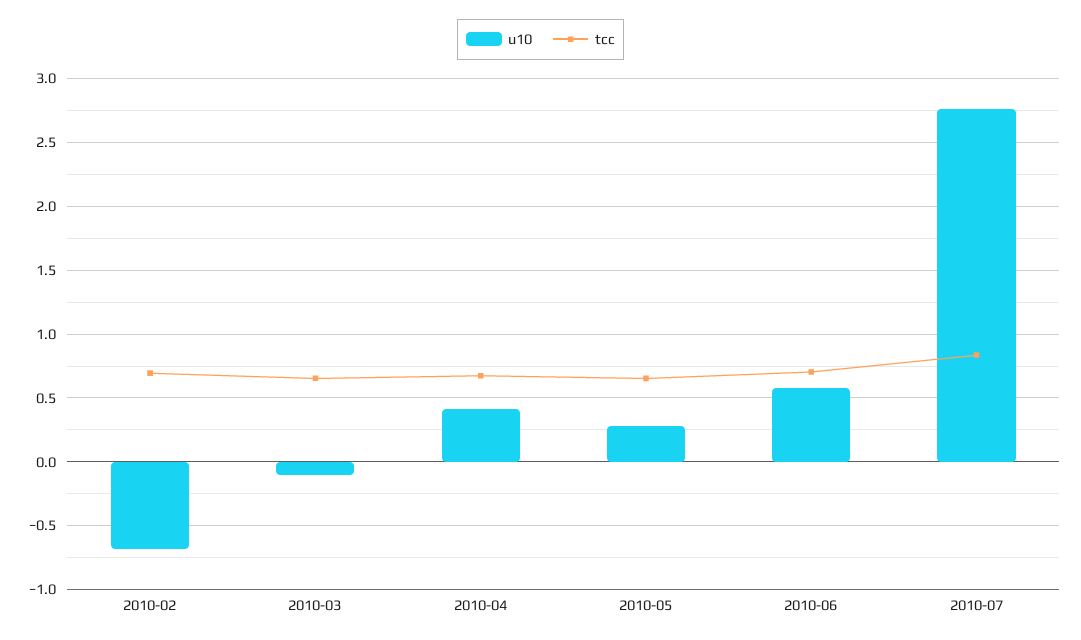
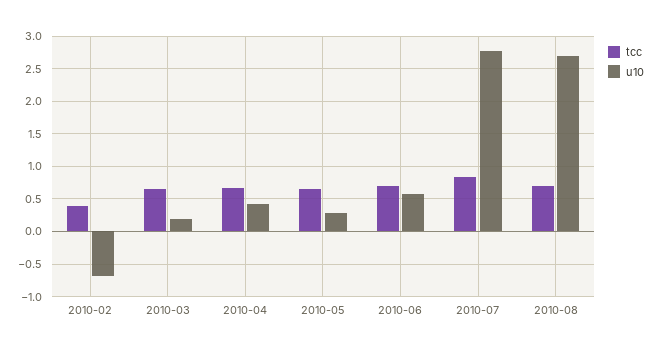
tcc, 2010-02: 0.7 -> 0.4
u10, 2010-03: -0.1 -> 0.2
tcc, 2010-08: none -> 0.7
u10, 2010-08: none -> 2.7

